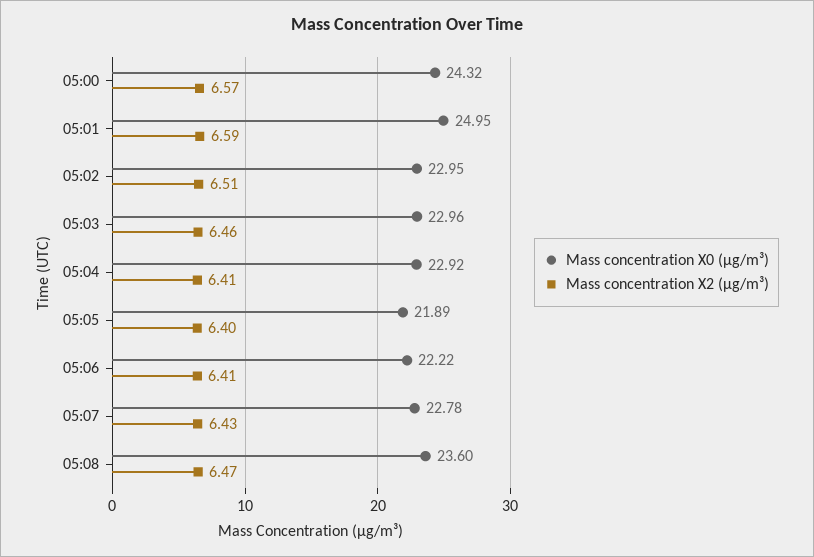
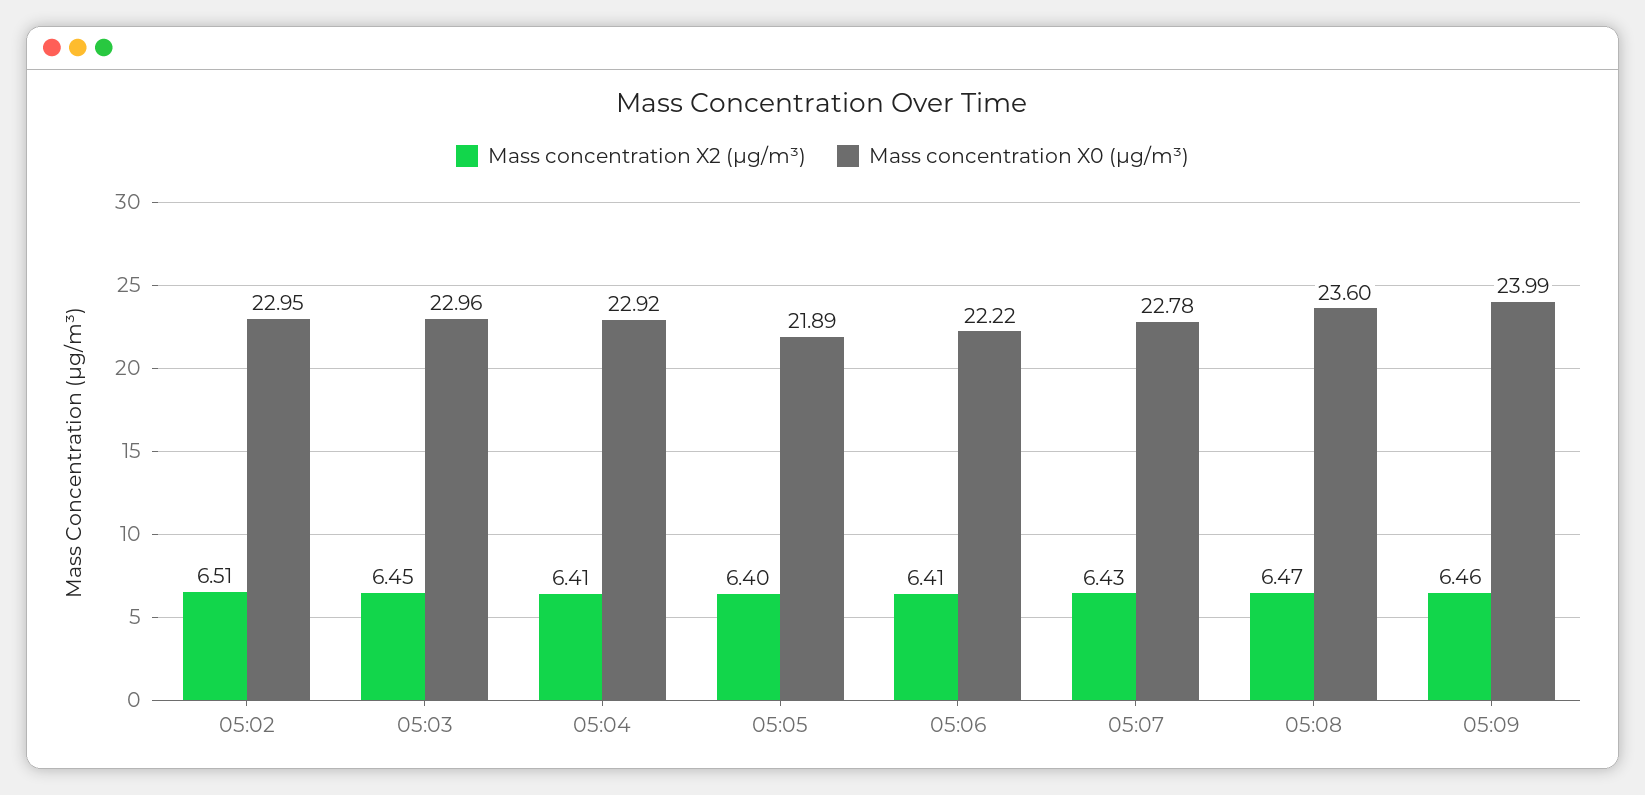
Mass concentration X0 (μg/m³), 05:00: 24.32 -> none
Mass concentration X2 (μg/m³), 05:00: 6.57 -> none
Mass concentration X0 (μg/m³), 05:01: 24.95 -> none
Mass concentration X2 (μg/m³), 05:01: 6.59 -> none
Mass concentration X2 (μg/m³), 05:03: 6.46 -> 6.45
Mass concentration X2 (μg/m³), 05:09: none -> 6.46
Mass concentration X0 (μg/m³), 05:09: none -> 23.99

